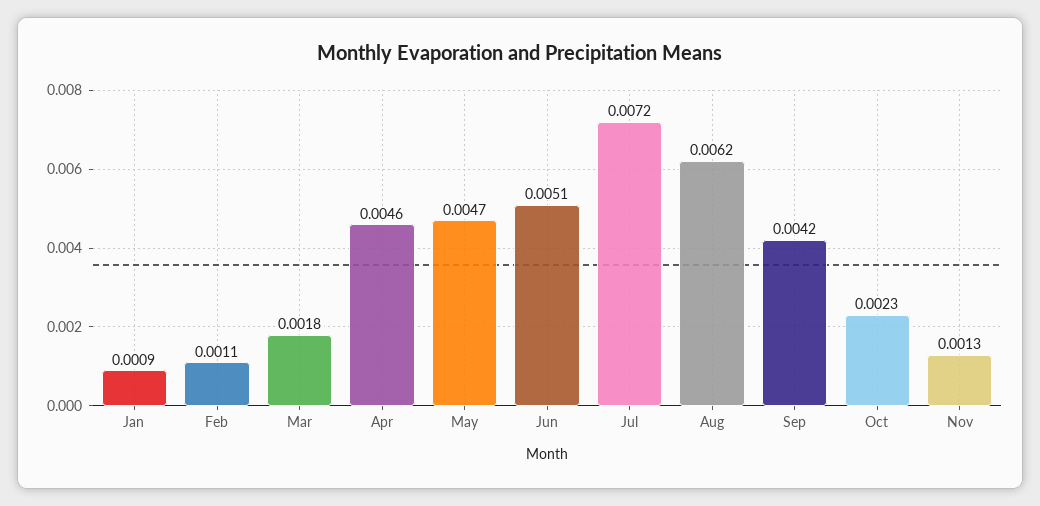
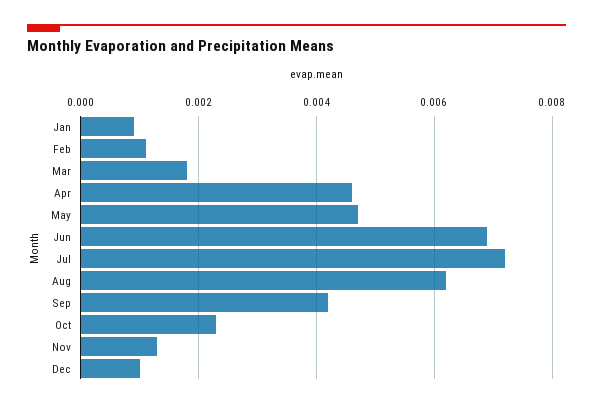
Jun: 0.0051 -> 0.007
Dec: none -> 0.001

